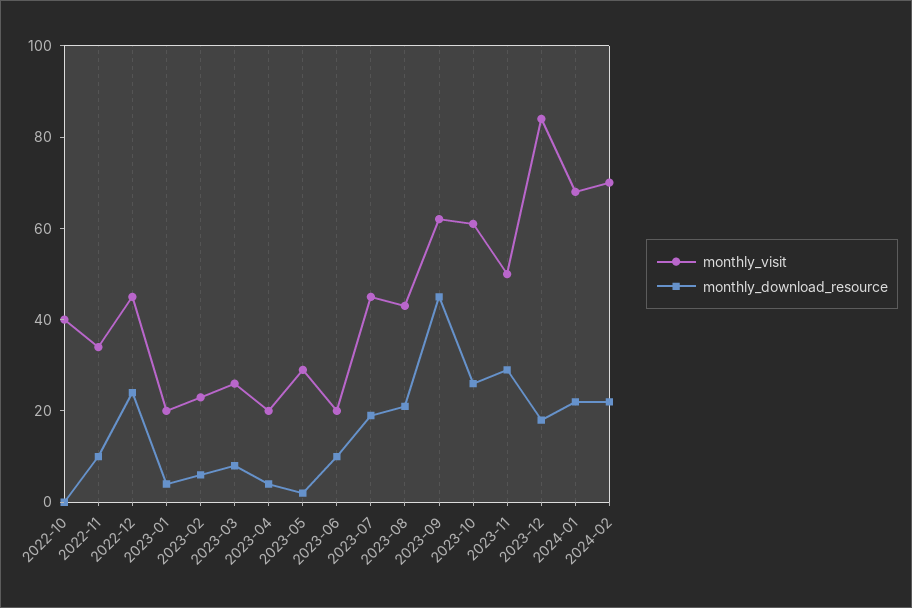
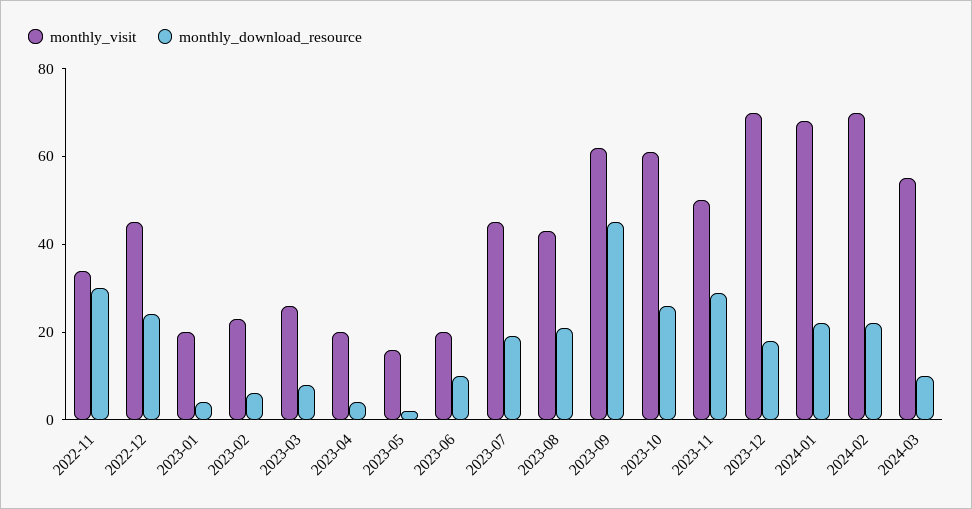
monthly_visit, 2022-10: 40 -> none
monthly_download_resource, 2022-10: 0 -> none
monthly_download_resource, 2022-11: 10 -> 30
monthly_visit, 2023-05: 30 -> 15
monthly_visit, 2023-12: 85 -> 70
monthly_visit, 2024-03: none -> 55
monthly_download_resource, 2024-03: none -> 10

